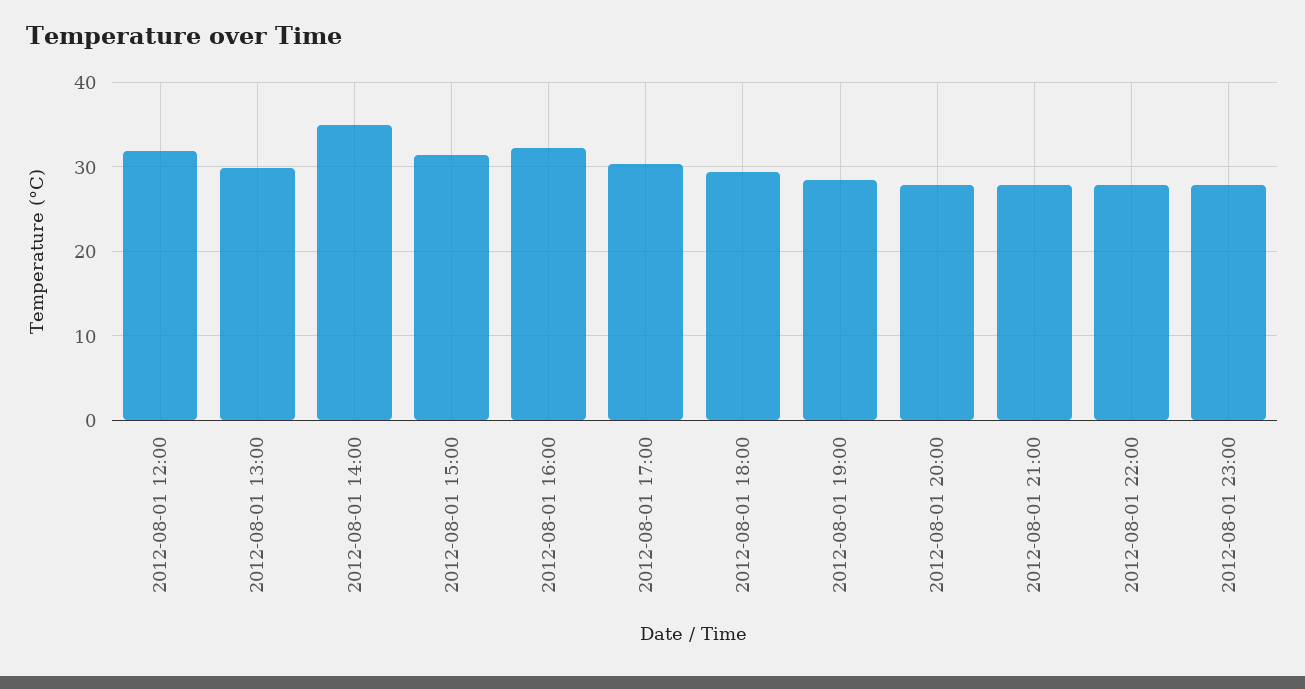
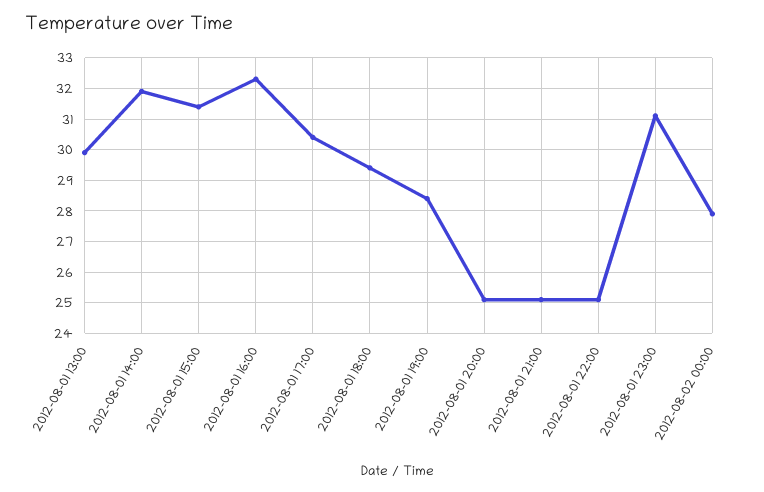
2012-08-01 12:00: 32 -> none
2012-08-01 14:00: 35 -> 32
2012-08-01 20:00: 28 -> 25
2012-08-01 21:00: 28 -> 25
2012-08-01 22:00: 28 -> 25
2012-08-01 23:00: 28 -> 31
2012-08-02 00:00: none -> 28

